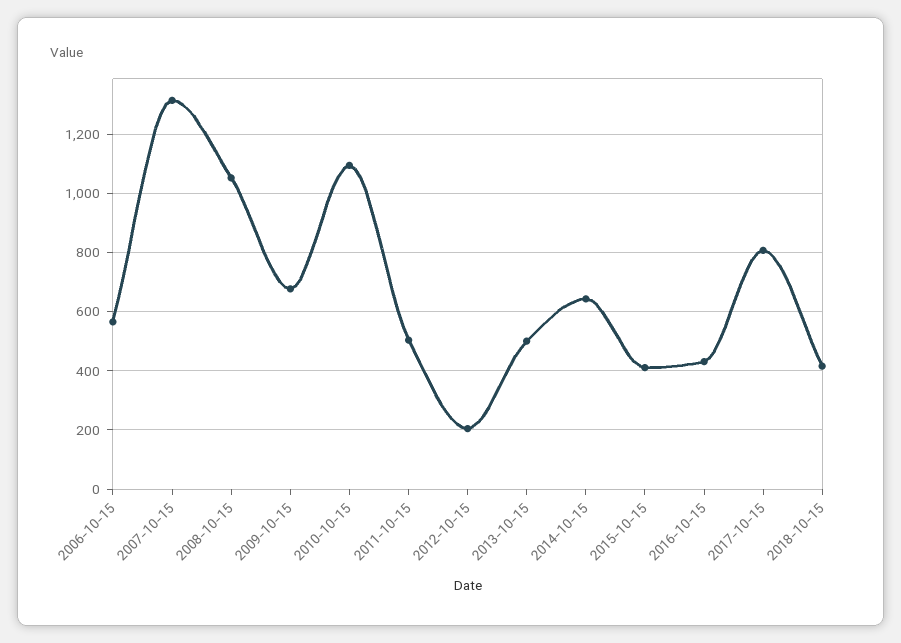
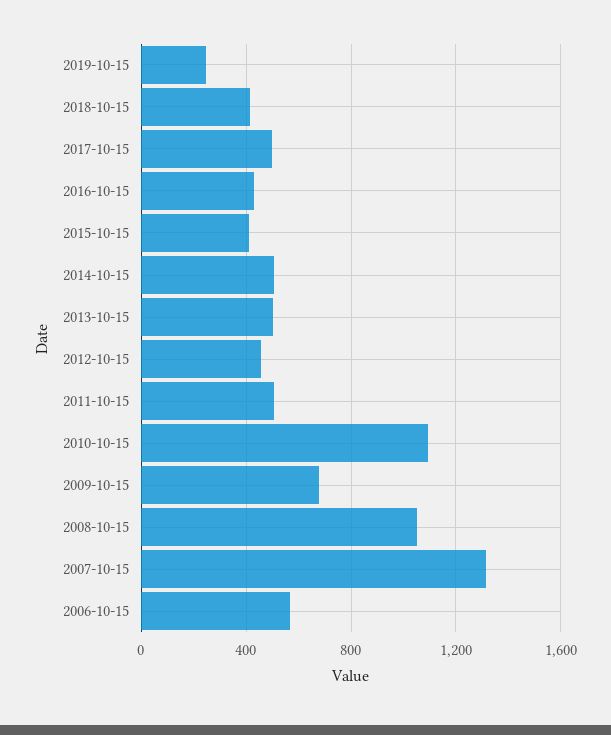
2012-10-15: 200 -> 450
2014-10-15: 650 -> 500
2017-10-15: 800 -> 500
2019-10-15: none -> 250

